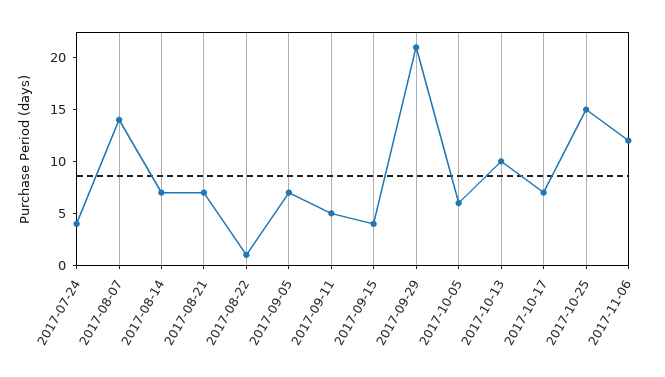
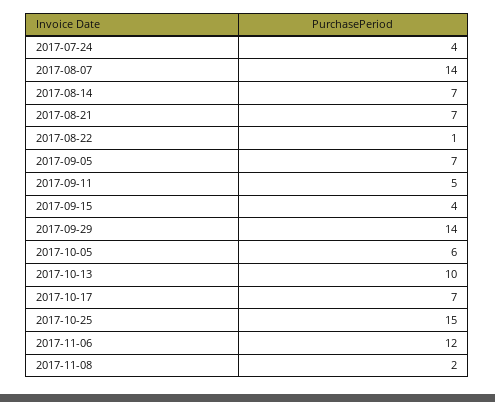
2017-09-29: 21 -> 14
2017-11-08: none -> 2

